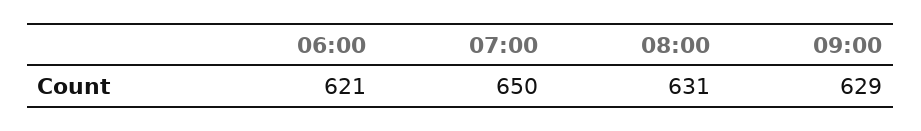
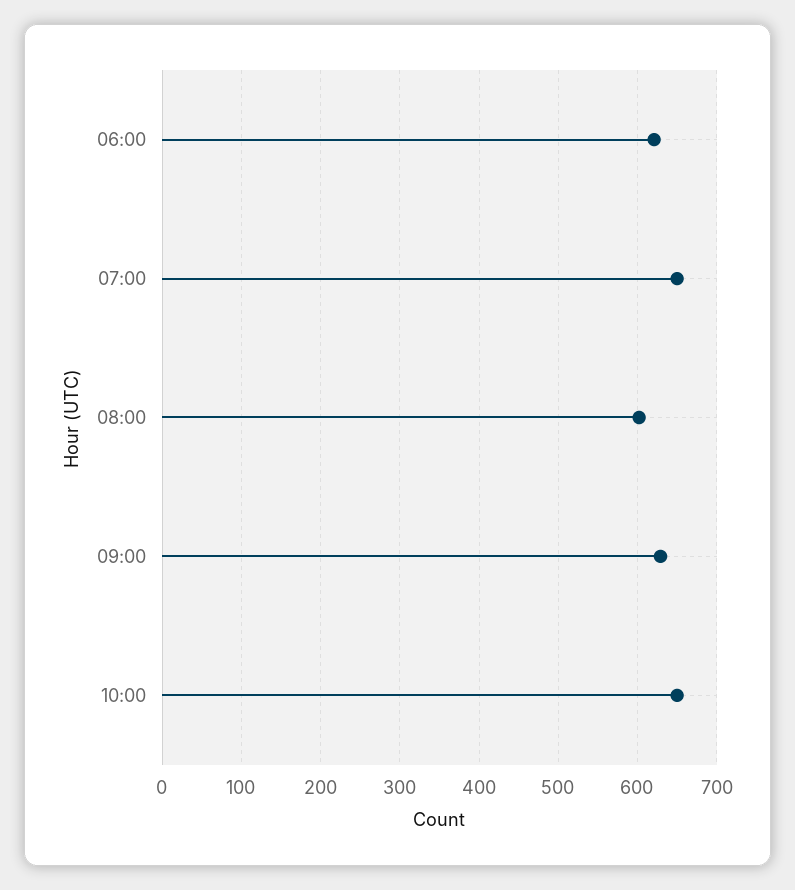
08:00: 631 -> 600
10:00: none -> 650

